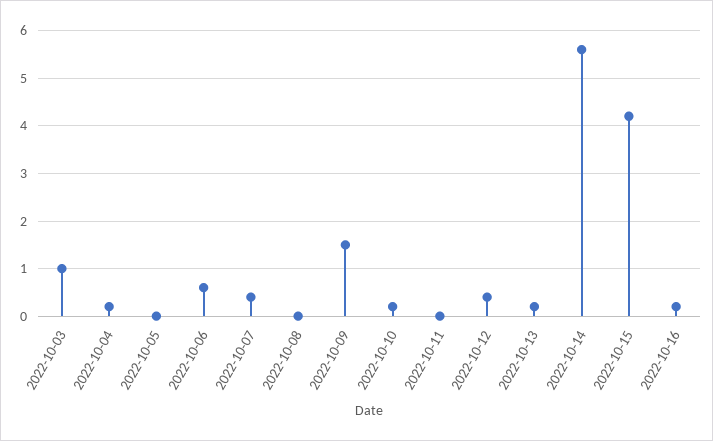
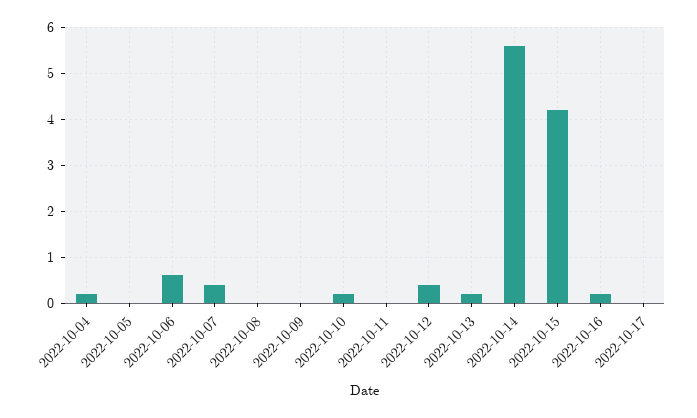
2022-10-03: 1 -> none
2022-10-09: 1.5 -> 0
2022-10-17: none -> 0

